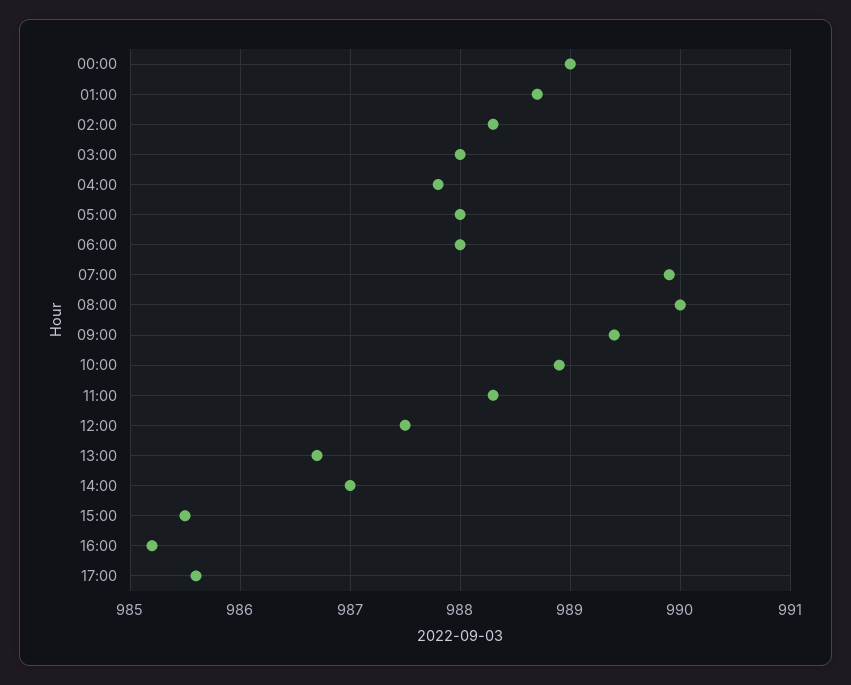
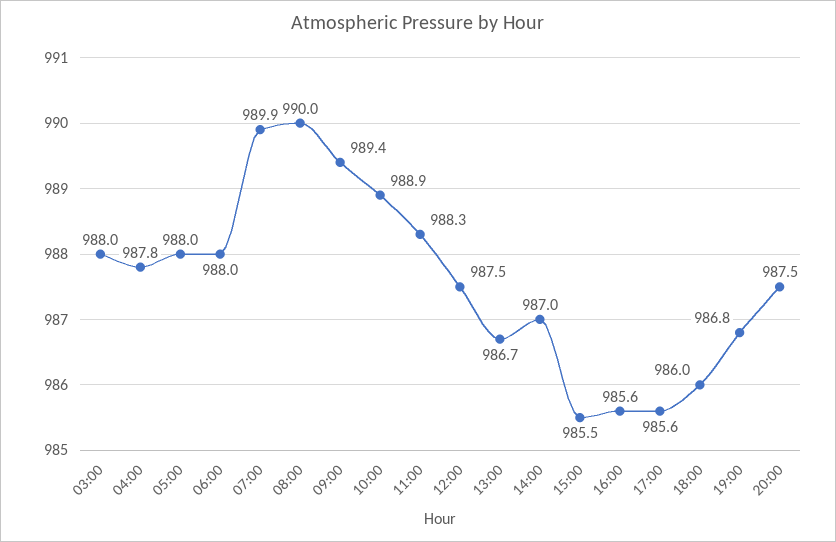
00:00: 989 -> none
01:00: 988.7 -> none
02:00: 988.3 -> none
16:00: 985.2 -> 985.6
18:00: none -> 986
19:00: none -> 986.8
20:00: none -> 987.5

